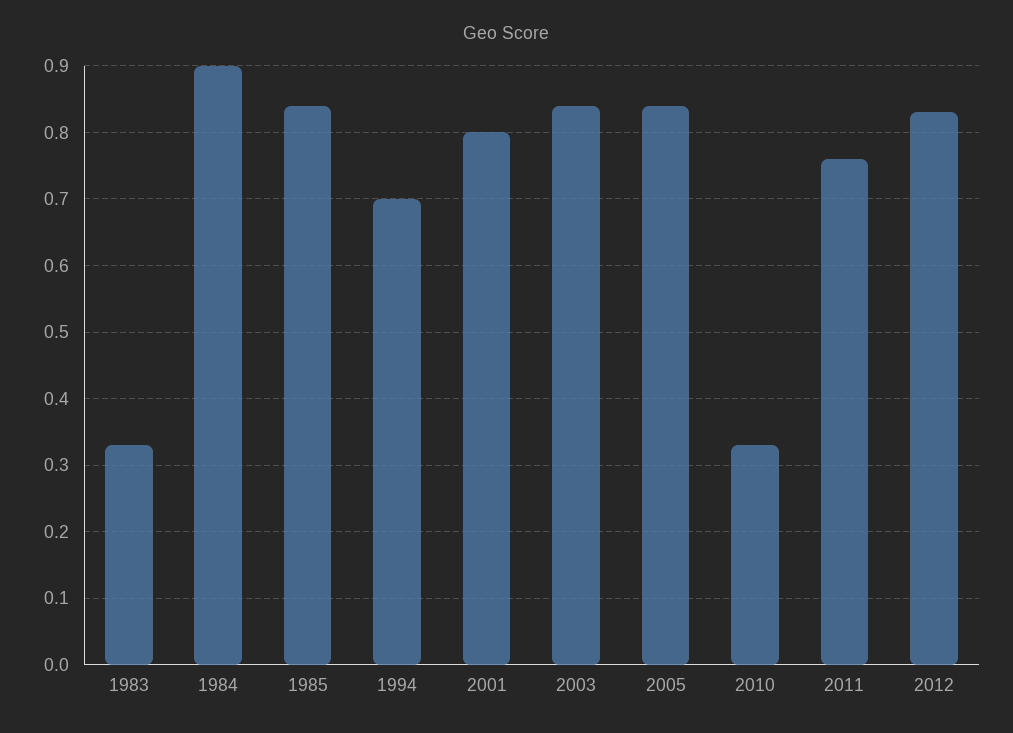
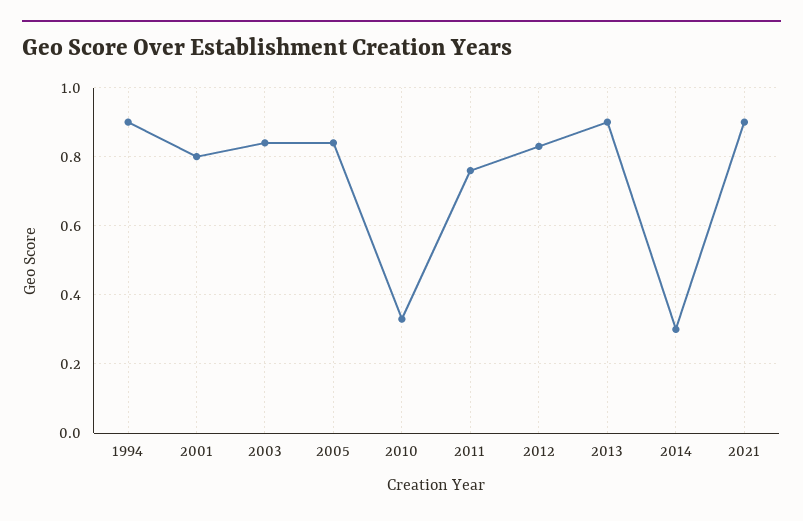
1983: 0.33 -> none
1984: 0.9 -> none
1985: 0.84 -> none
1994: 0.7 -> 0.9
2013: none -> 0.9
2014: none -> 0.3
2021: none -> 0.9

